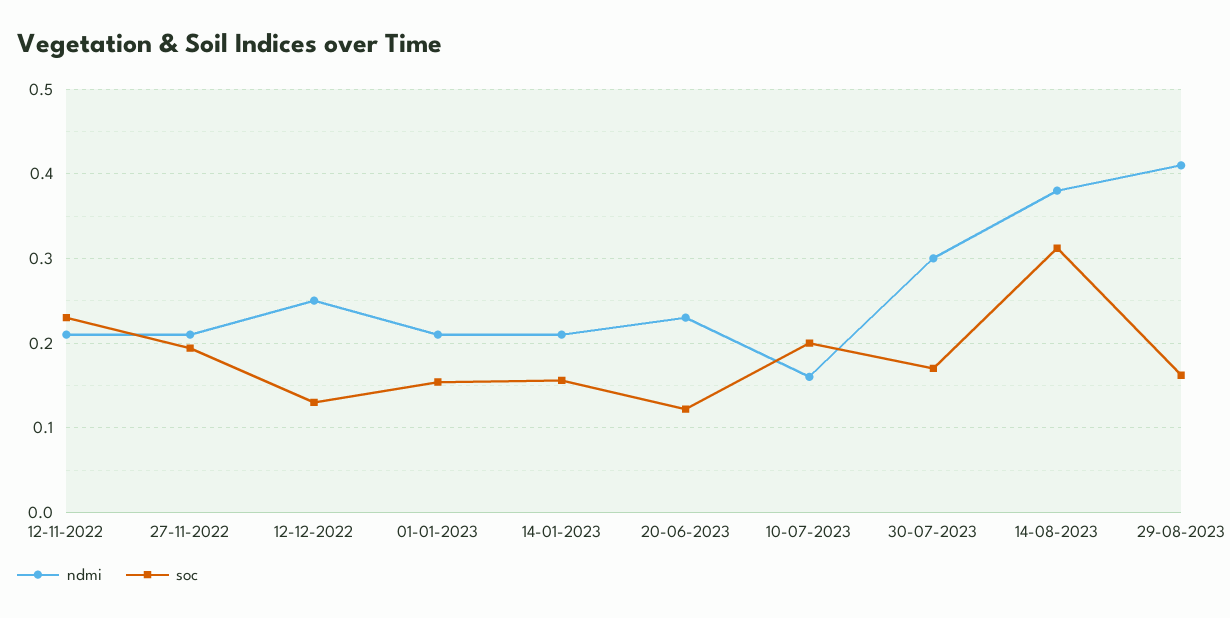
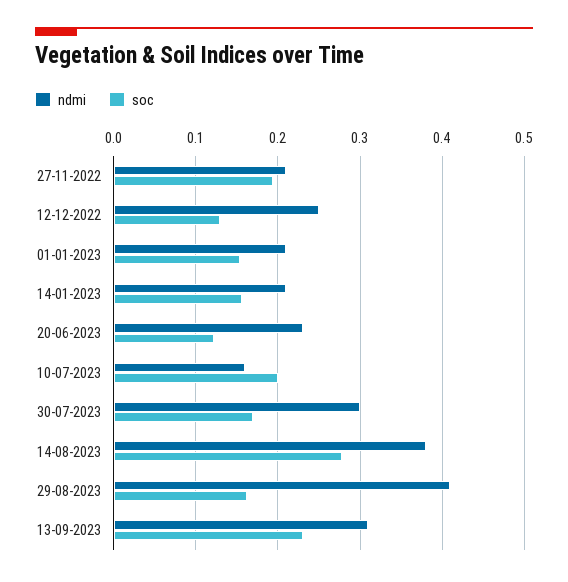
ndmi, 12-11-2022: 0.21 -> none
soc, 12-11-2022: 0.23 -> none
soc, 14-08-2023: 0.31 -> 0.28
ndmi, 13-09-2023: none -> 0.31
soc, 13-09-2023: none -> 0.23

